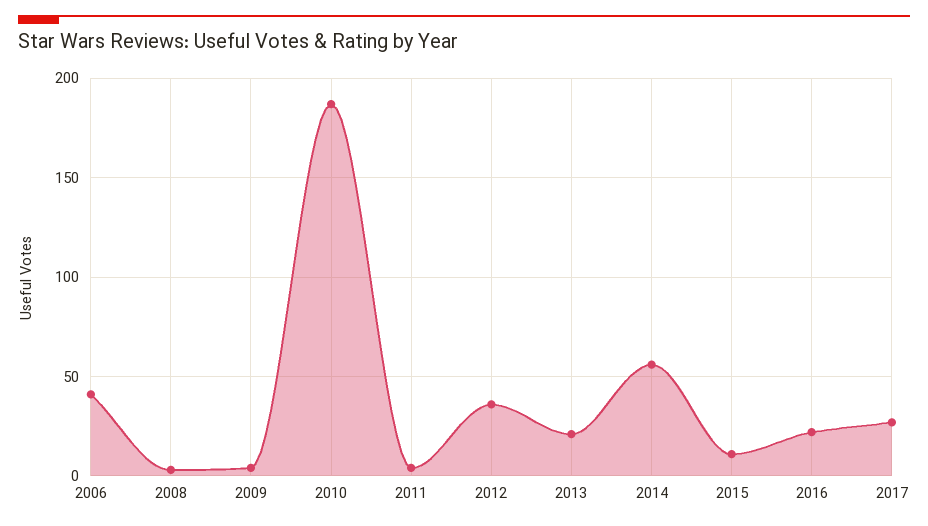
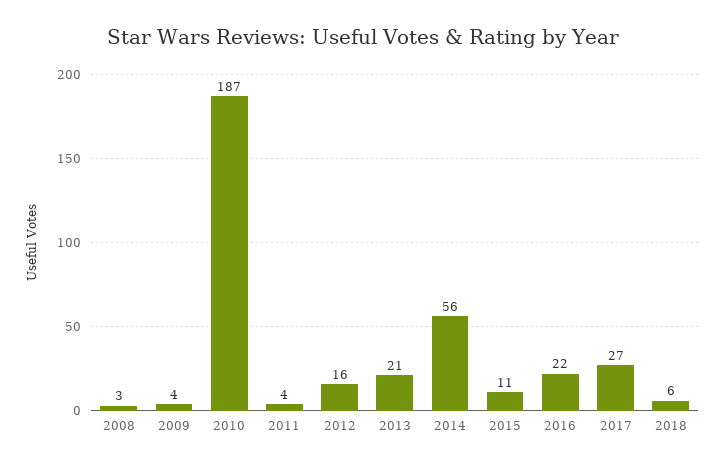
2006: 40 -> none
2012: 35 -> 16
2018: none -> 6

